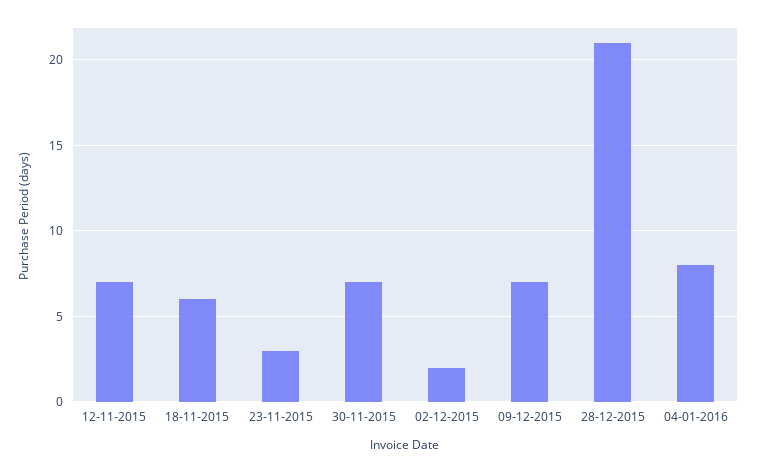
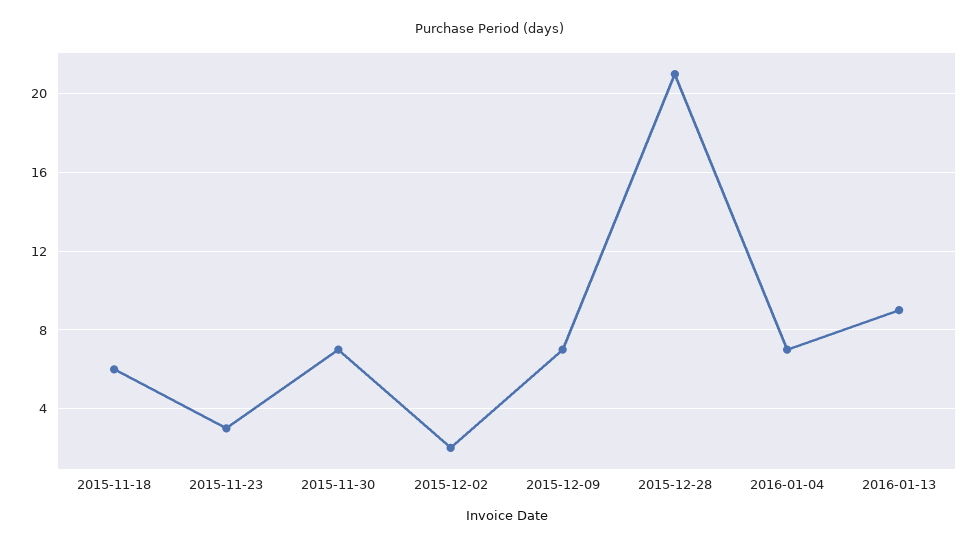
12-11-2015: 7 -> none
04-01-2016: 8 -> 7
2016-01-13: none -> 9

